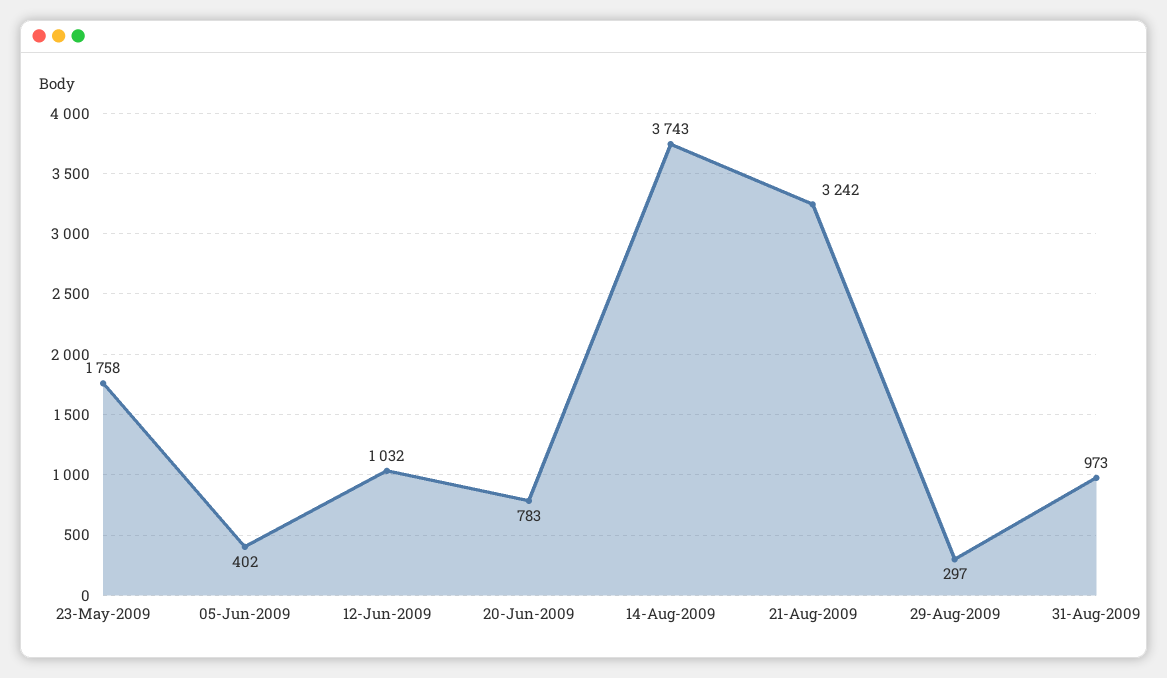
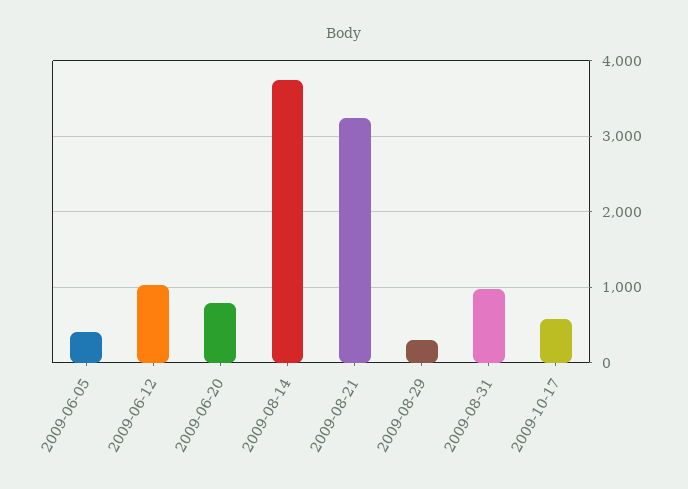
23-May-2009: 1758 -> none
2009-10-17: none -> 600

